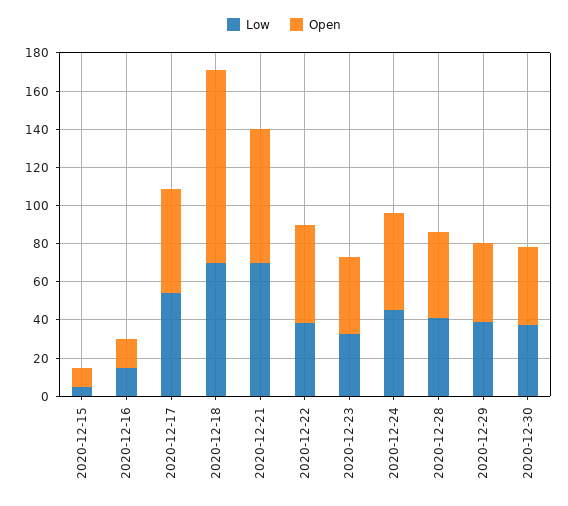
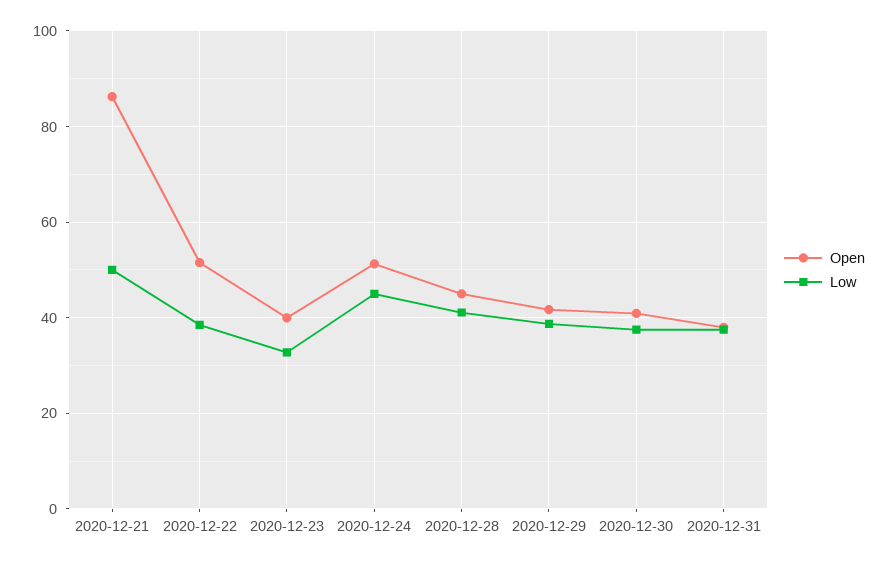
Low, 2020-12-15: 5 -> none
Open, 2020-12-15: 10 -> none
Low, 2020-12-16: 15 -> none
Open, 2020-12-16: 15 -> none
Low, 2020-12-17: 55 -> none
Open, 2020-12-17: 55 -> none
Low, 2020-12-18: 70 -> none
Open, 2020-12-18: 100 -> none
Low, 2020-12-21: 70 -> 50
Open, 2020-12-21: 70 -> 86
Open, 2020-12-31: none -> 38
Low, 2020-12-31: none -> 38

